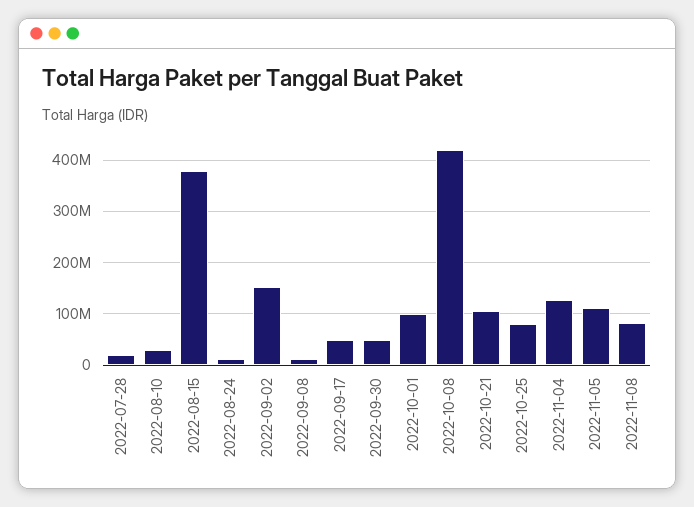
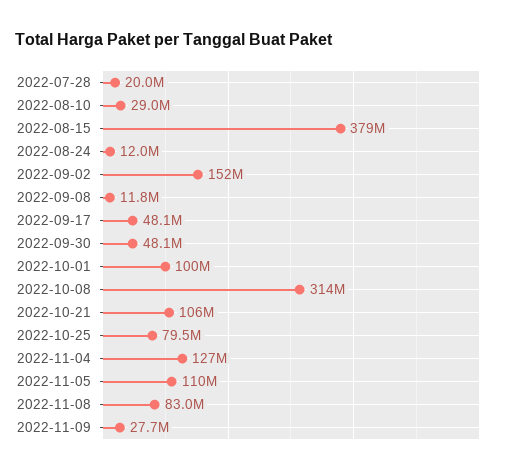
2022-10-08: 420000000 -> 314000000
2022-11-09: none -> 27700000

